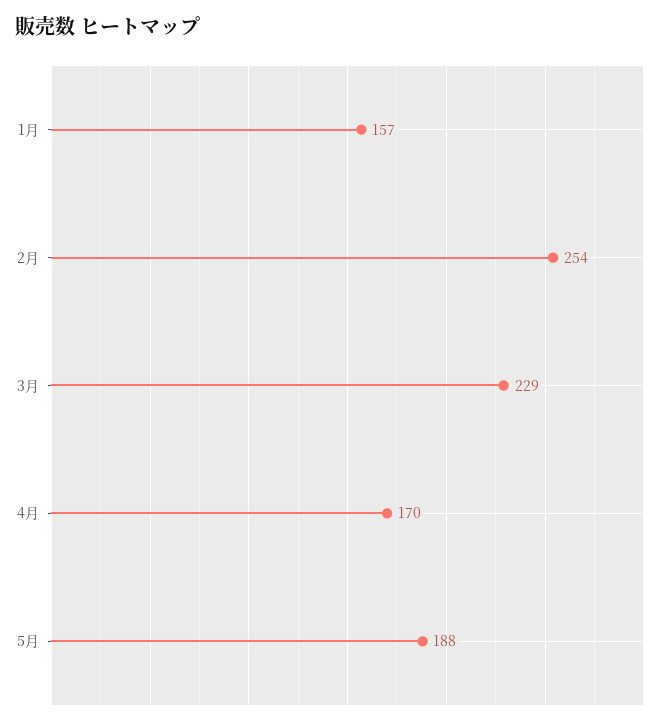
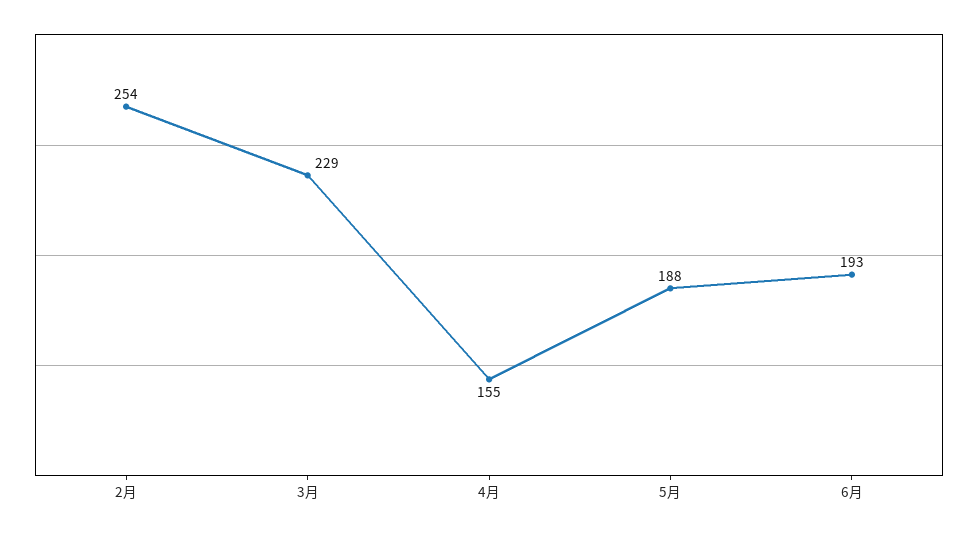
1月: 157 -> none
4月: 170 -> 155
6月: none -> 193

